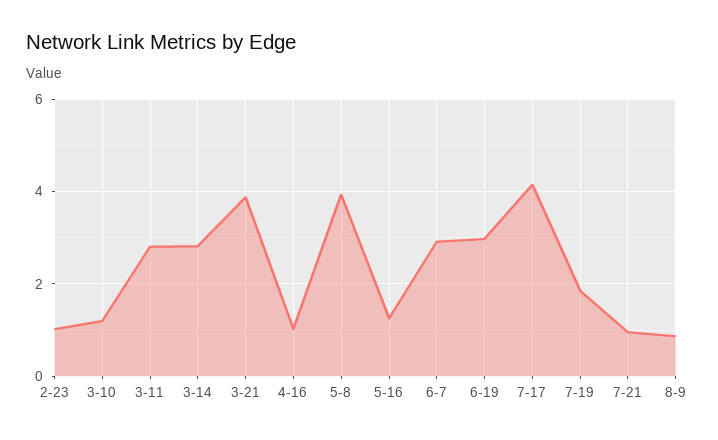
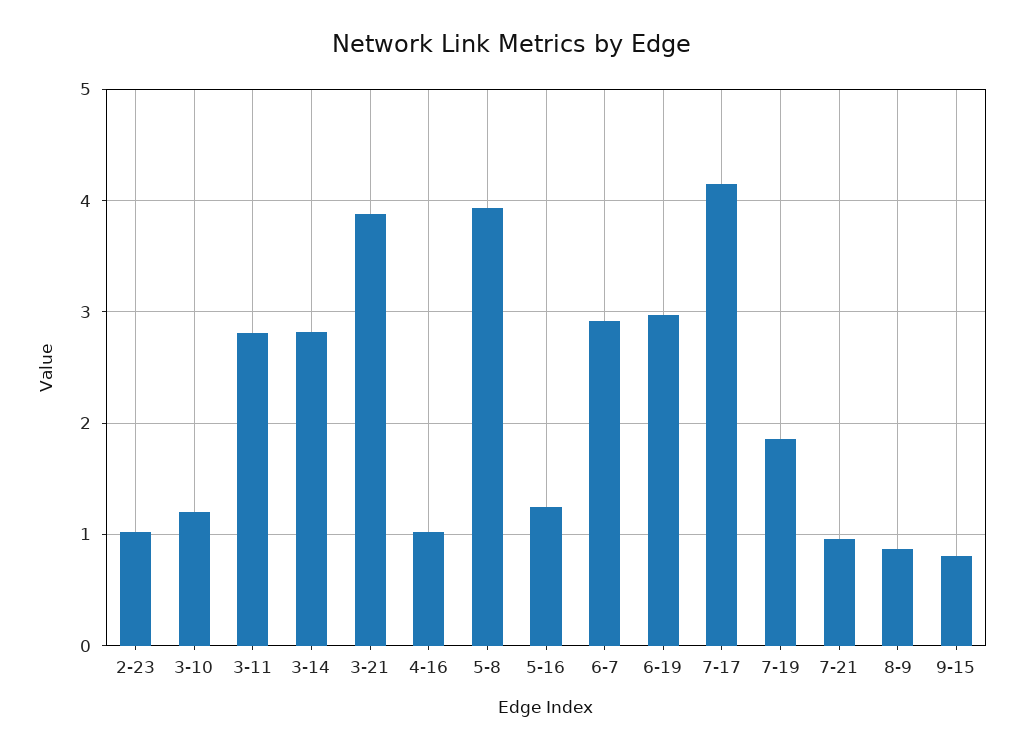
9-15: none -> 0.8

